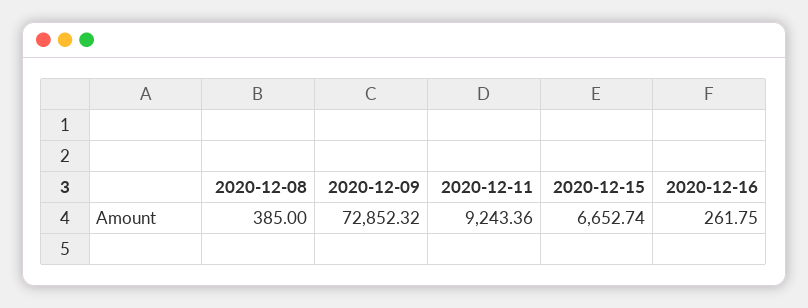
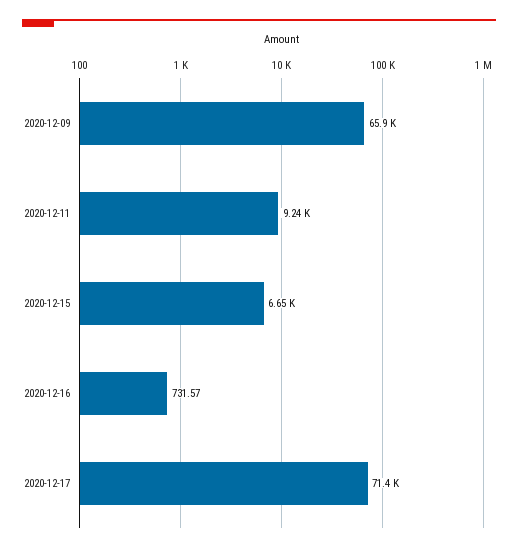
2020-12-08: 385 -> none
2020-12-09: 72852.32 -> 65900
2020-12-16: 261.75 -> 731.57
2020-12-17: none -> 71400

